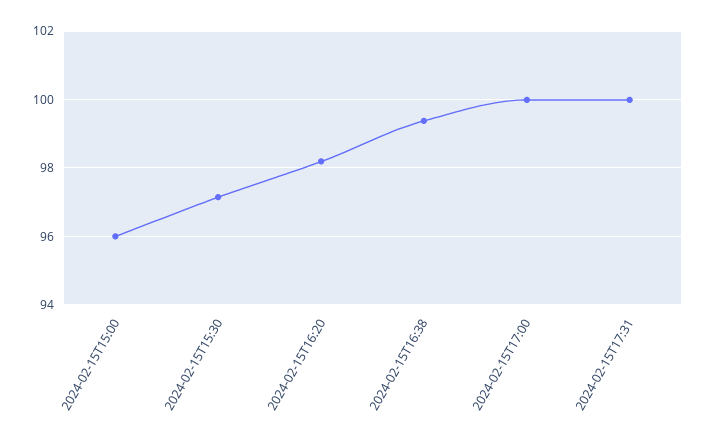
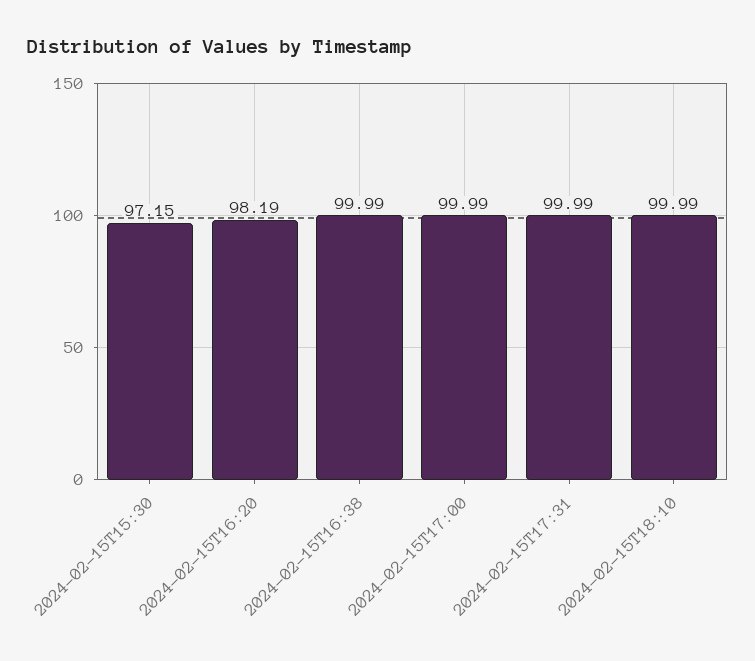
2024-02-15T15:00: 96 -> none
2024-02-15T16:38: 99.4 -> 99.99
2024-02-15T18:10: none -> 99.99

